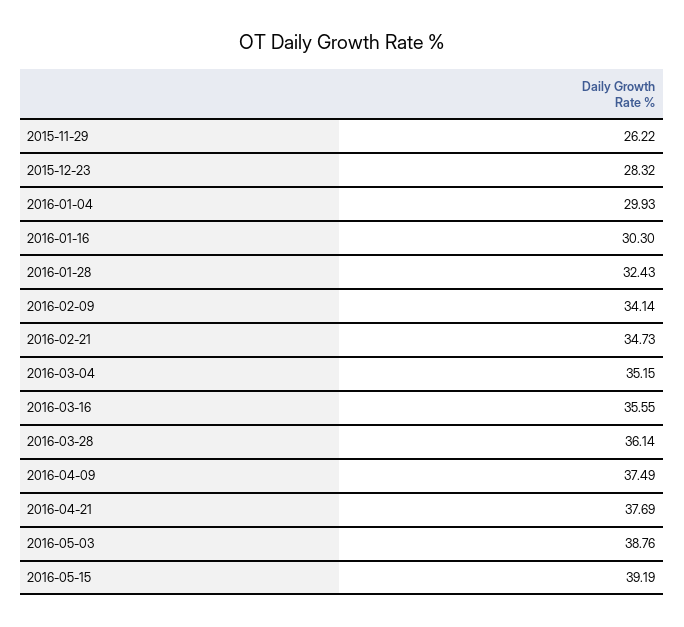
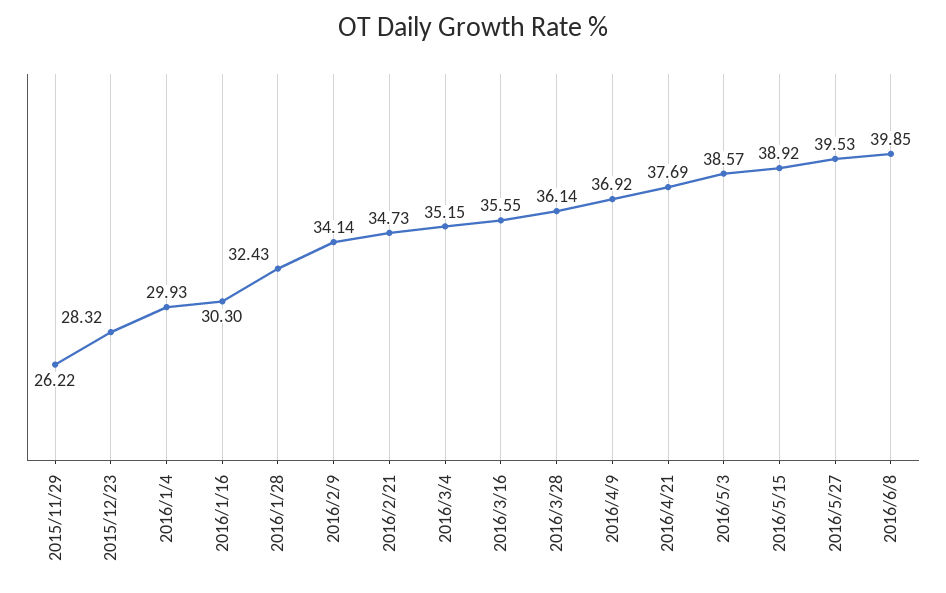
2016-04-09: 37.49 -> 36.92
2016-05-03: 38.76 -> 38.57
2016-05-15: 39.19 -> 38.92
2016/5/27: none -> 39.53
2016/6/8: none -> 39.85

